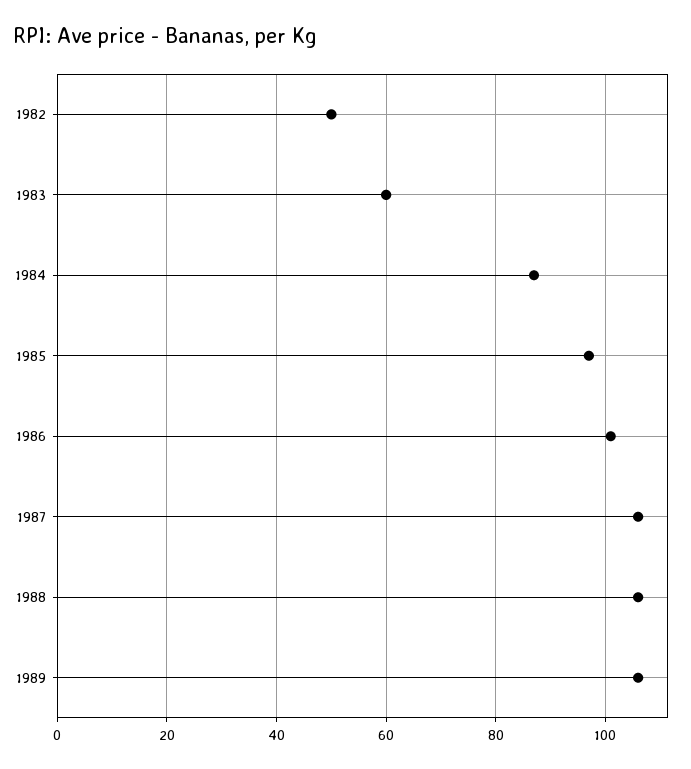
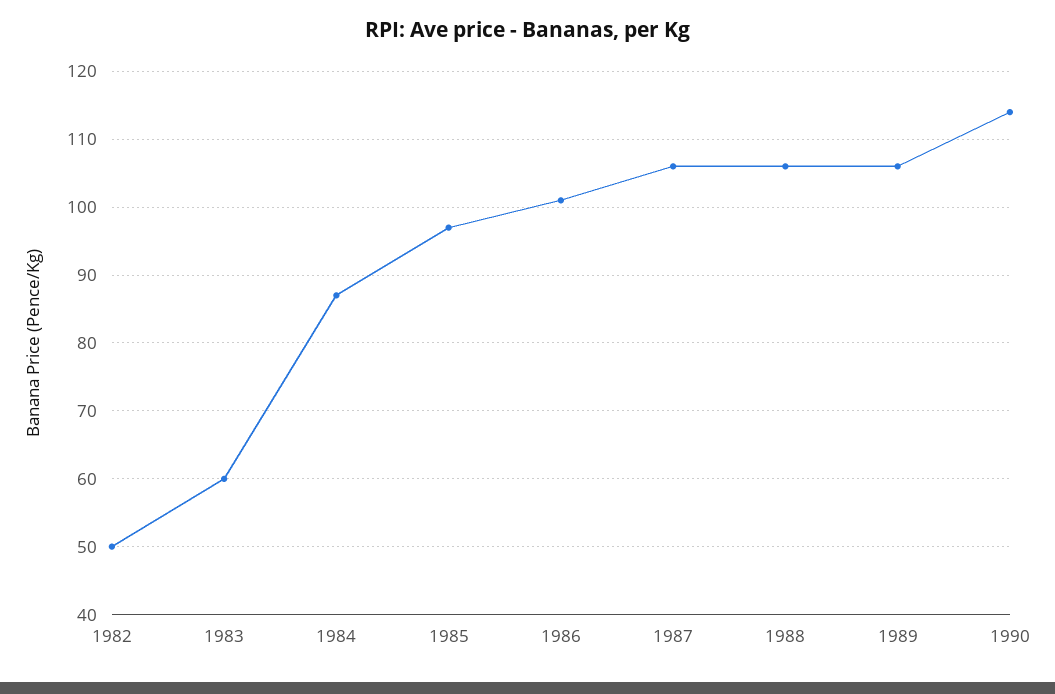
1990: none -> 114

